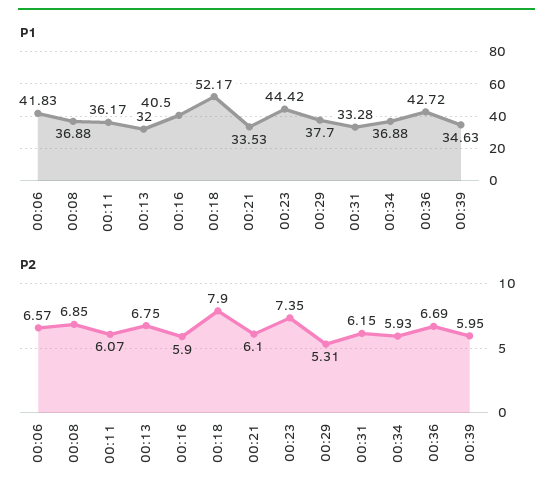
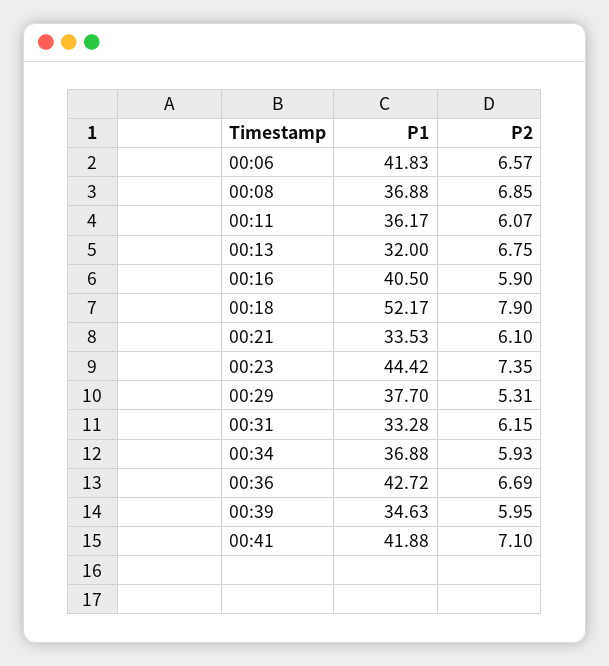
P1, 00:41: none -> 41.88
P2, 00:41: none -> 7.1

